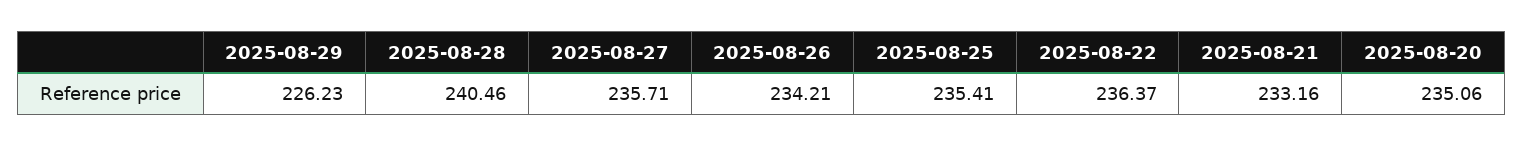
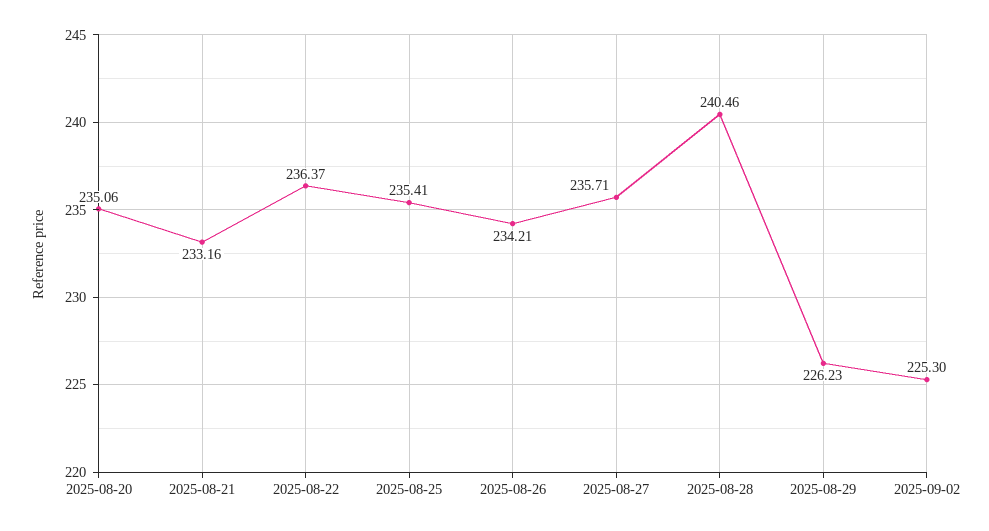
2025-09-02: none -> 225.3

